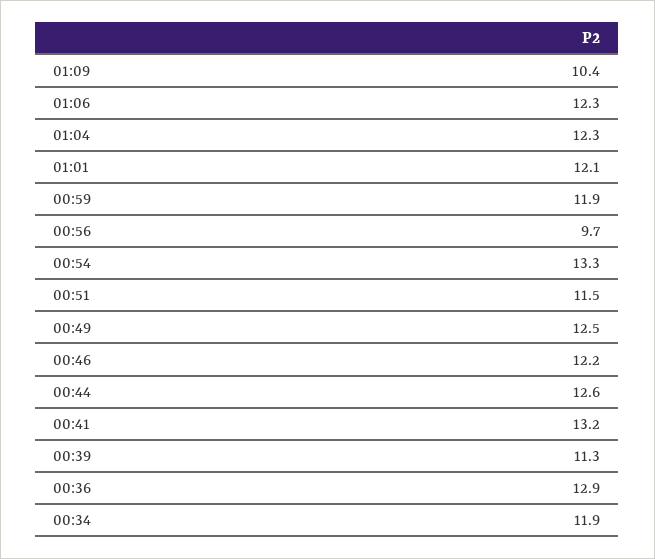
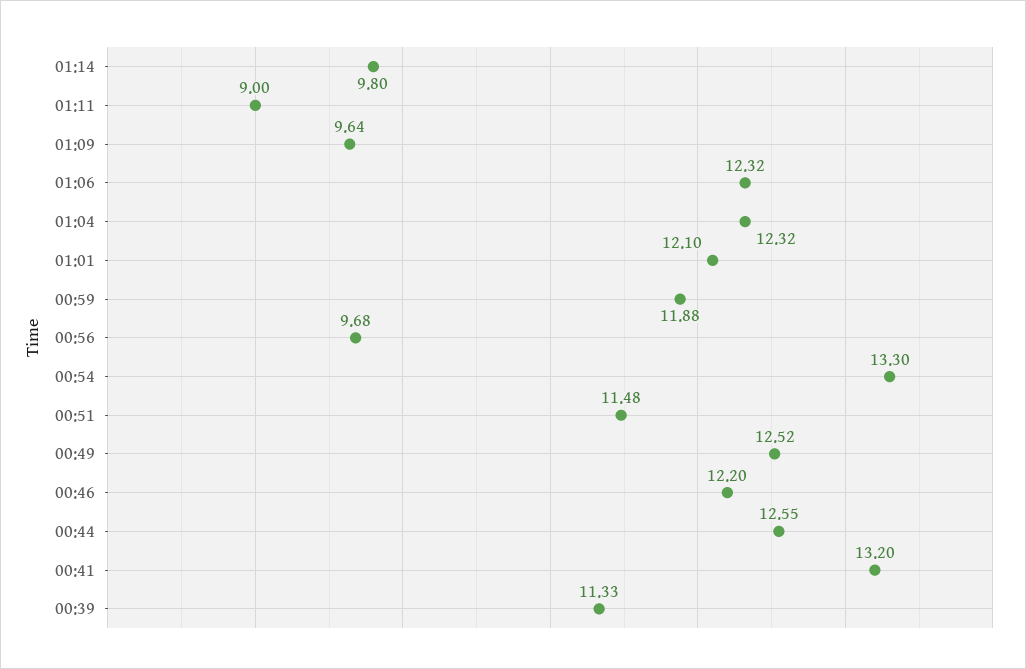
01:09: 10.4 -> 9.64
00:36: 12.9 -> none
00:34: 11.9 -> none
01:14: none -> 9.8
01:11: none -> 9

